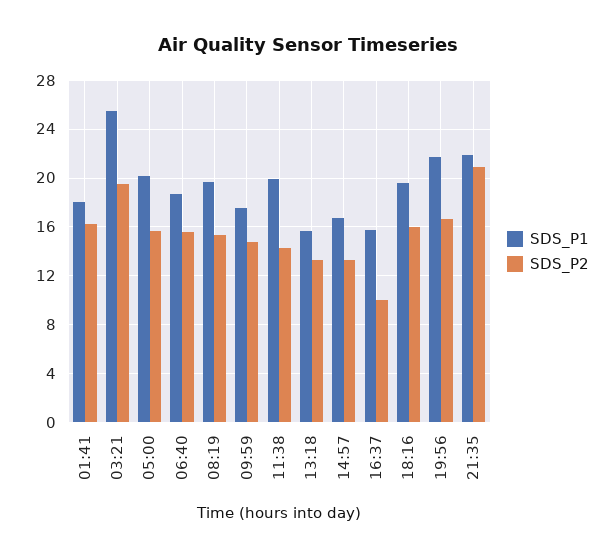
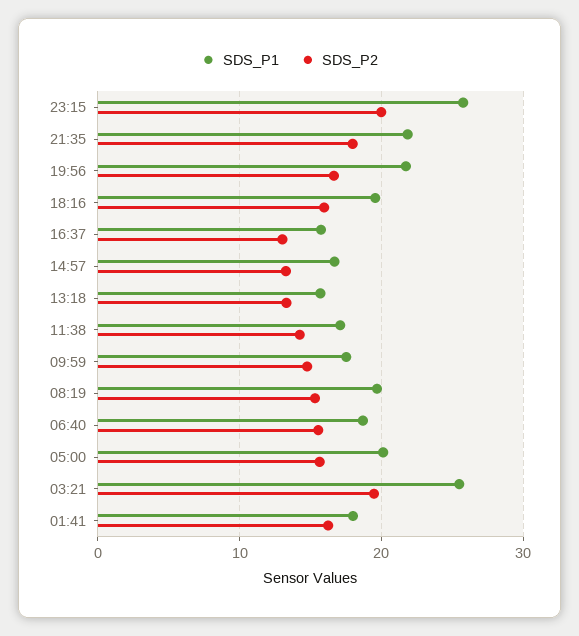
SDS_P1, 11:38: 20 -> 17
SDS_P2, 16:37: 10 -> 13
SDS_P2, 21:35: 21 -> 18
SDS_P1, 23:15: none -> 26
SDS_P2, 23:15: none -> 20

